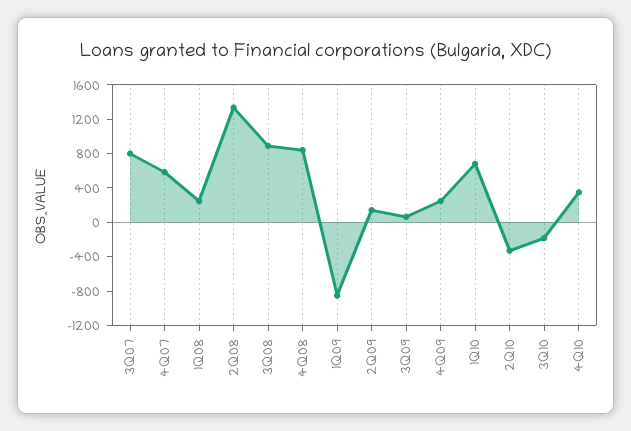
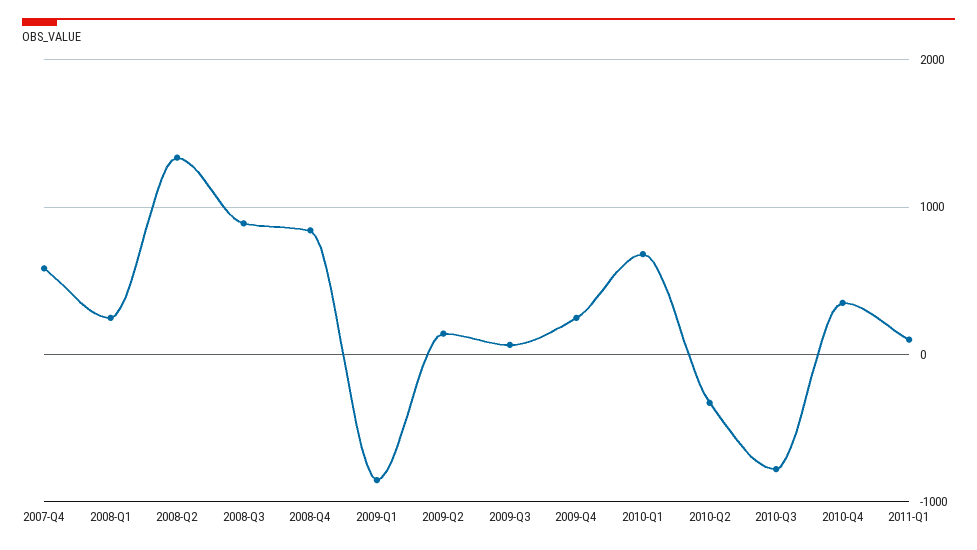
3Q07: 800 -> none
3Q10: -200 -> -800
2011-Q1: none -> 100

